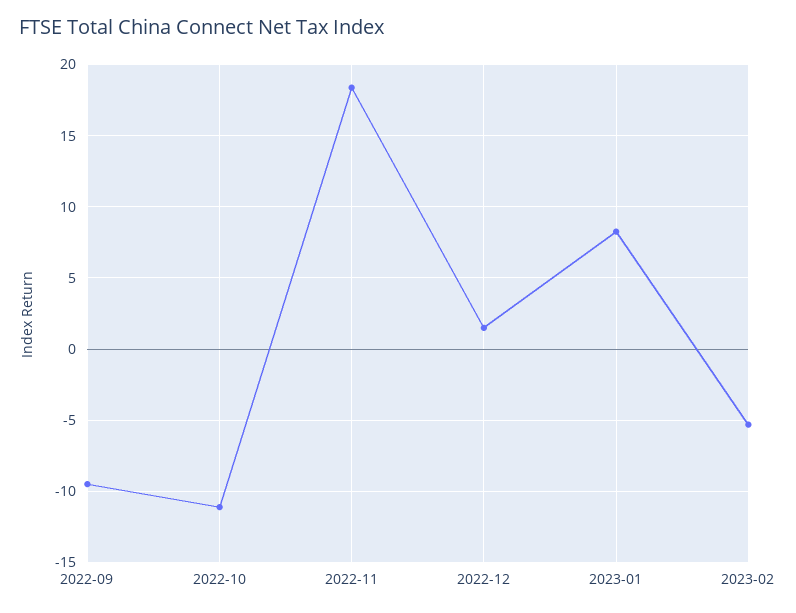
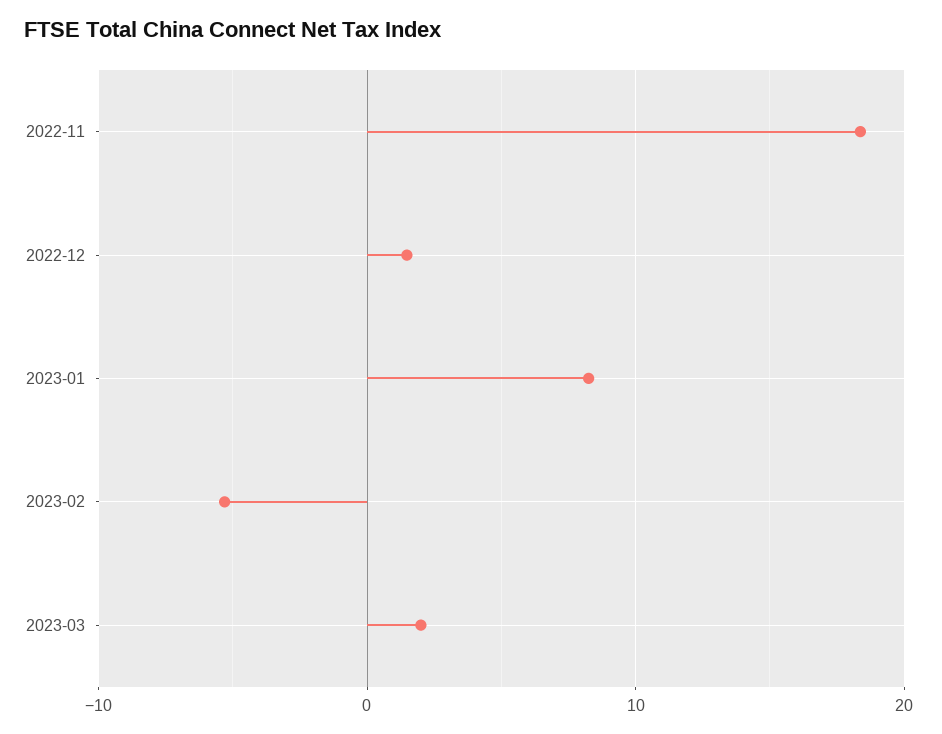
2022-09: -9.5 -> none
2022-10: -11 -> none
2023-03: none -> 2

